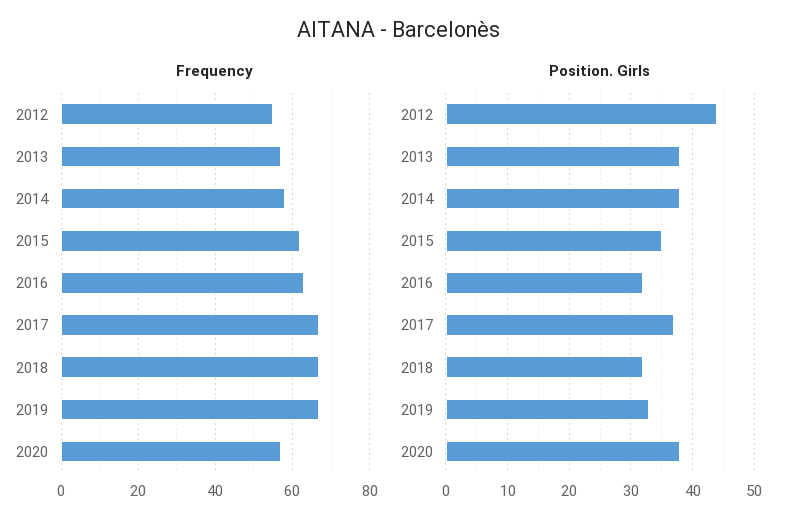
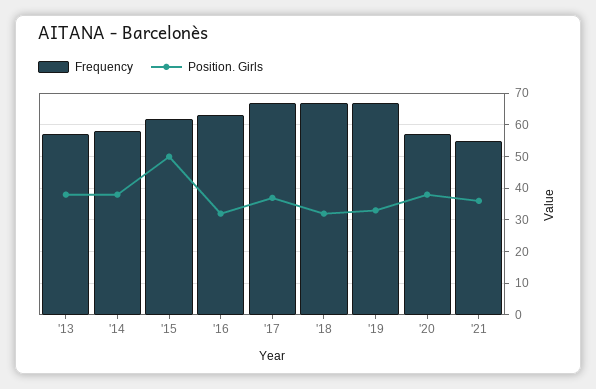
Frequency, 2012: 55 -> none
Position. Girls, 2012: 44 -> none
Position. Girls, 2015: 35 -> 50
Frequency, '21: none -> 55
Position. Girls, '21: none -> 35

